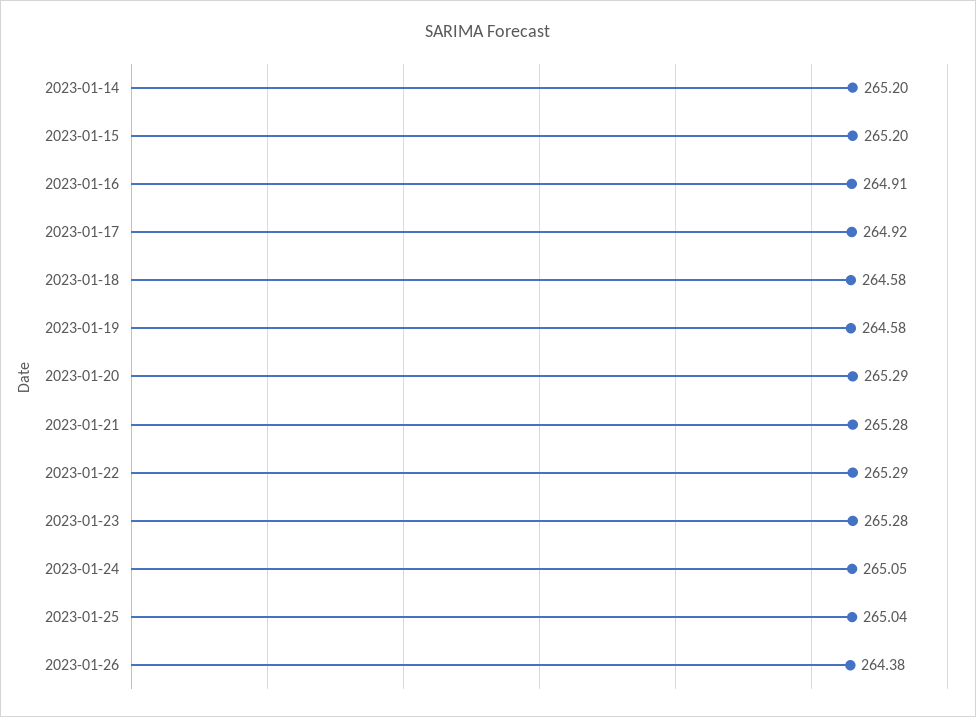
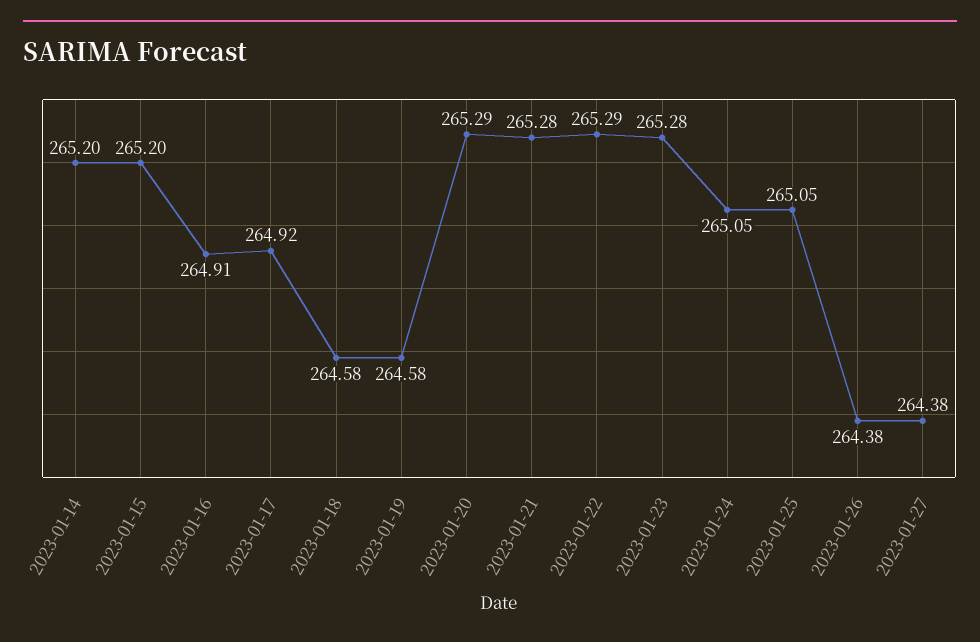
2023-01-25: 265.04 -> 265.05
2023-01-27: none -> 264.38

